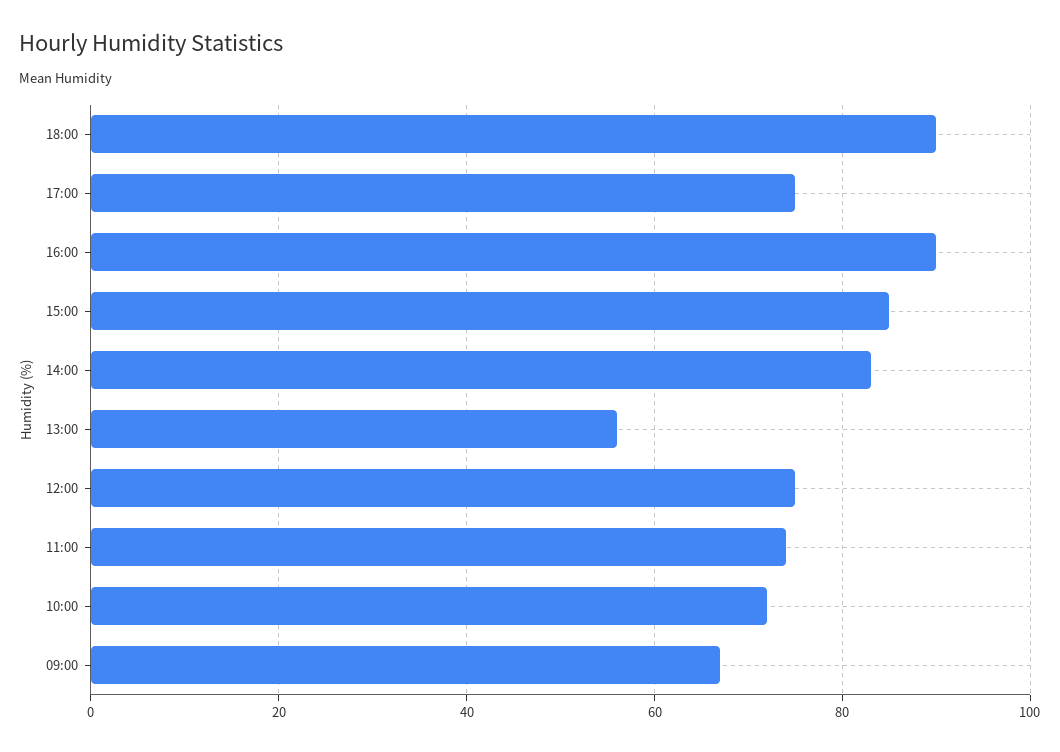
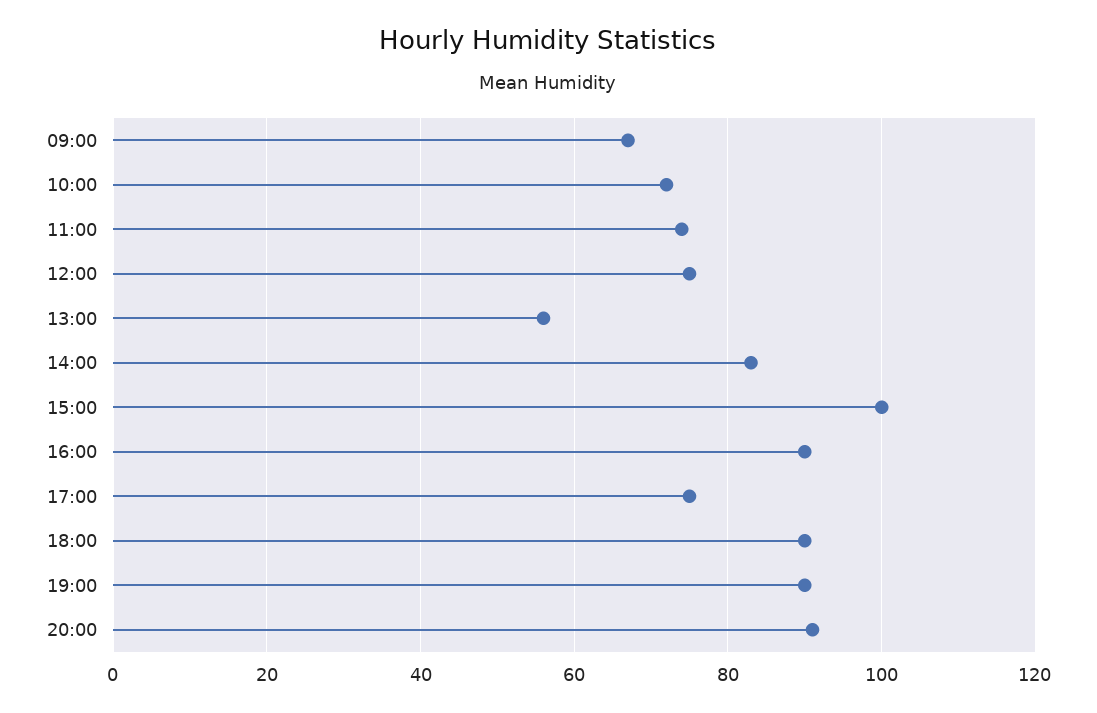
15:00: 85 -> 100
19:00: none -> 90
20:00: none -> 90

